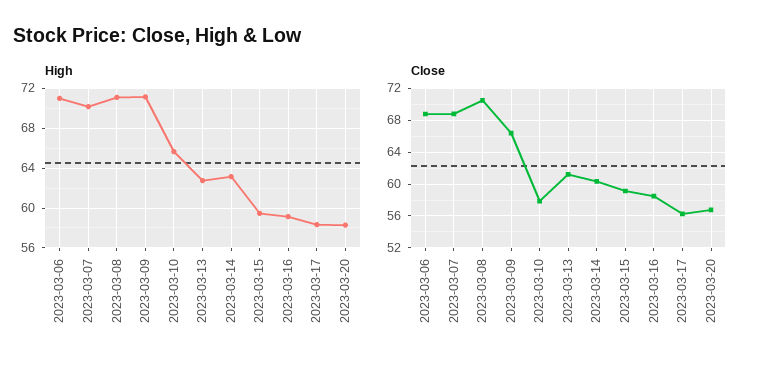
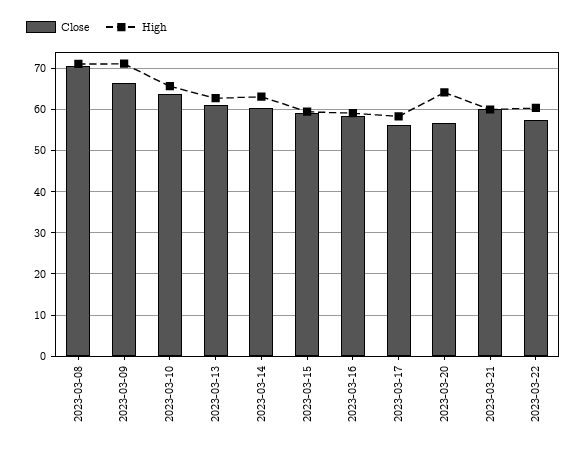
High, 2023-03-06: 71 -> none
High, 2023-03-07: 70 -> none
High, 2023-03-20: 58 -> 64
Close, 2023-03-06: 69 -> none
Close, 2023-03-07: 69 -> none
Close, 2023-03-10: 58 -> 64
Close, 2023-03-21: none -> 60
High, 2023-03-21: none -> 60
Close, 2023-03-22: none -> 58
High, 2023-03-22: none -> 60

